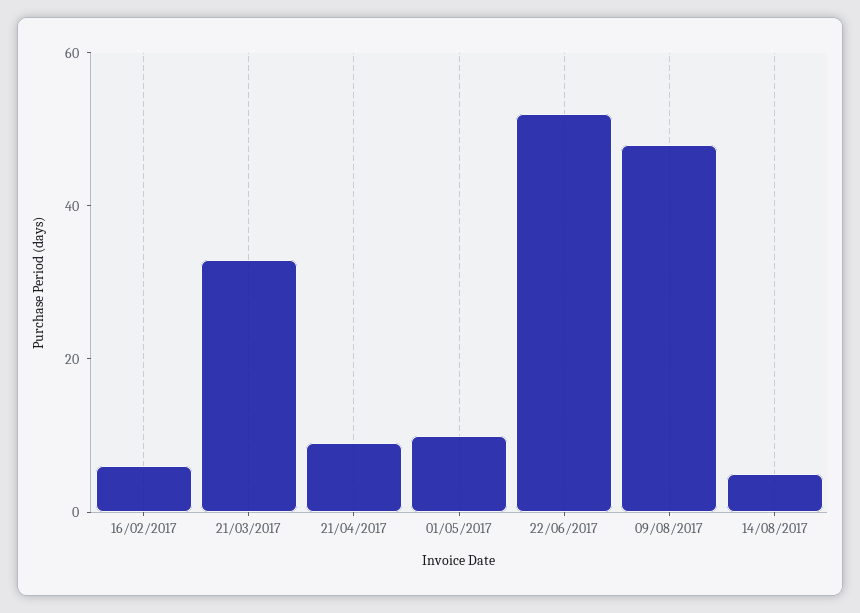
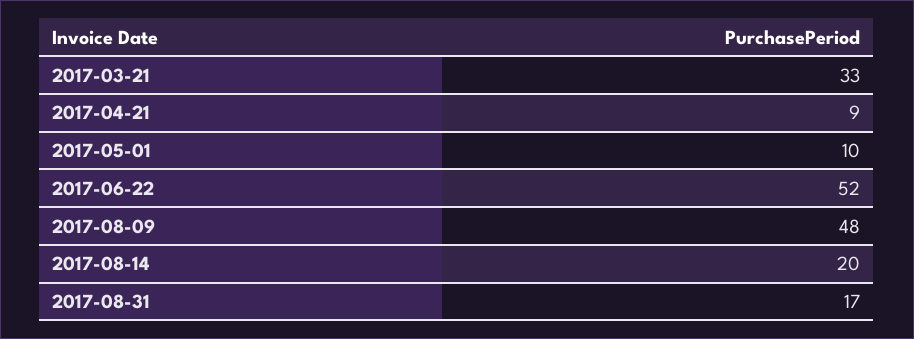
16/02/2017: 5 -> none
14/08/2017: 5 -> 20
2017-08-31: none -> 17

